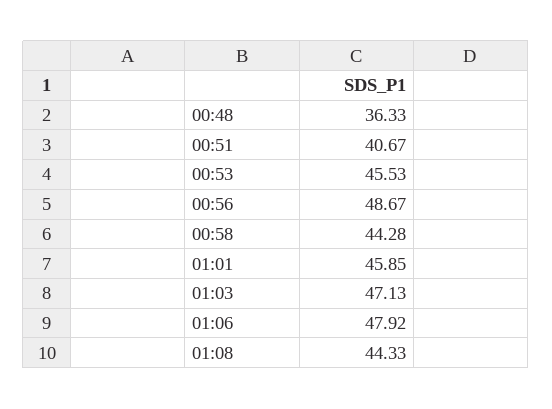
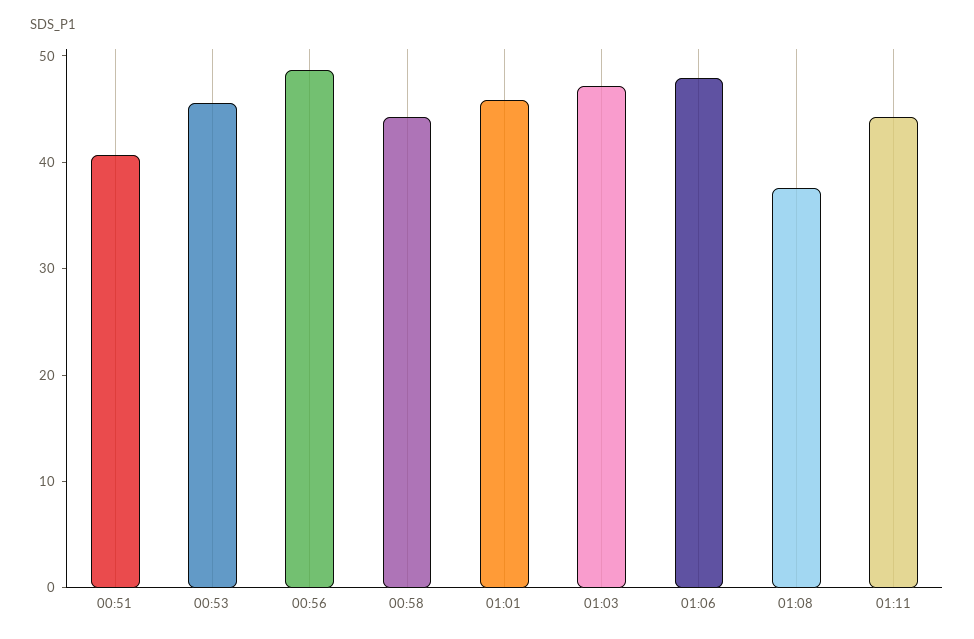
00:48: 36.33 -> none
01:08: 44.33 -> 38
01:11: none -> 44

